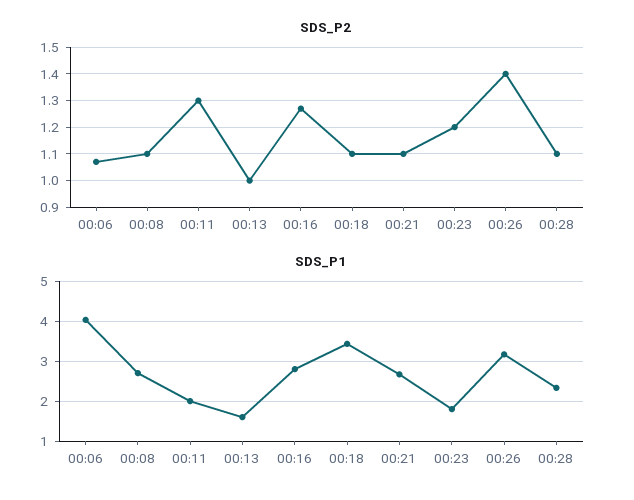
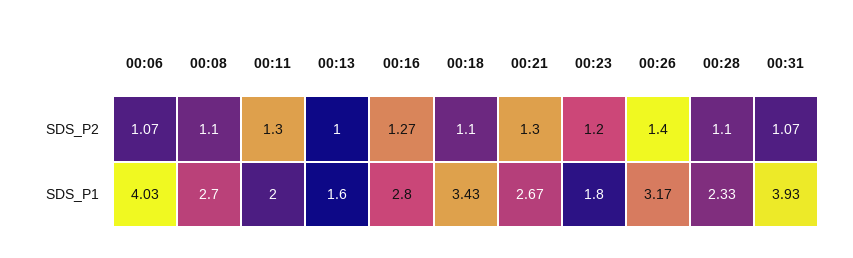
SDS_P2, 00:21: 1.1 -> 1.3
SDS_P2, 00:31: none -> 1.07
SDS_P1, 00:31: none -> 3.93

